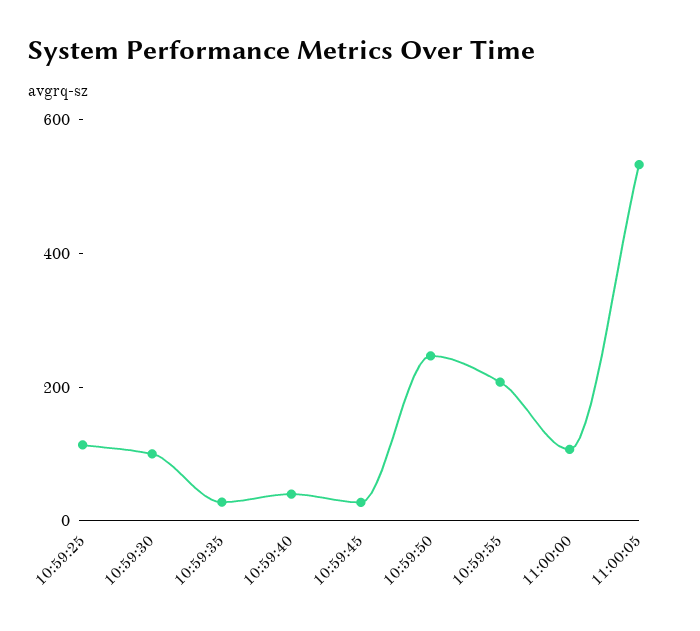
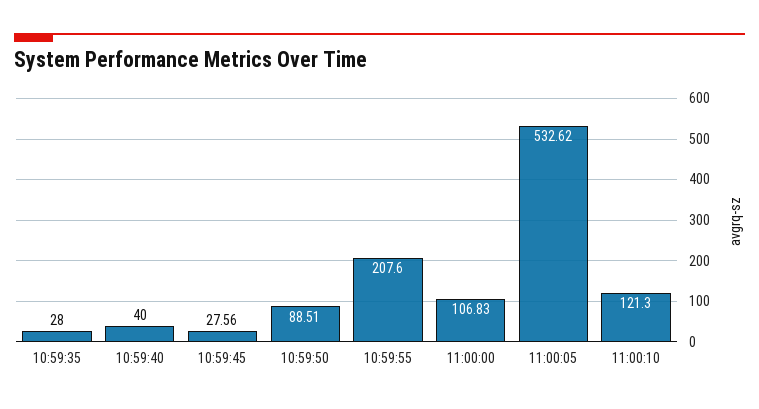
10:59:25: 100 -> none
10:59:30: 100 -> none
10:59:50: 250 -> 88.51
11:00:10: none -> 121.3

